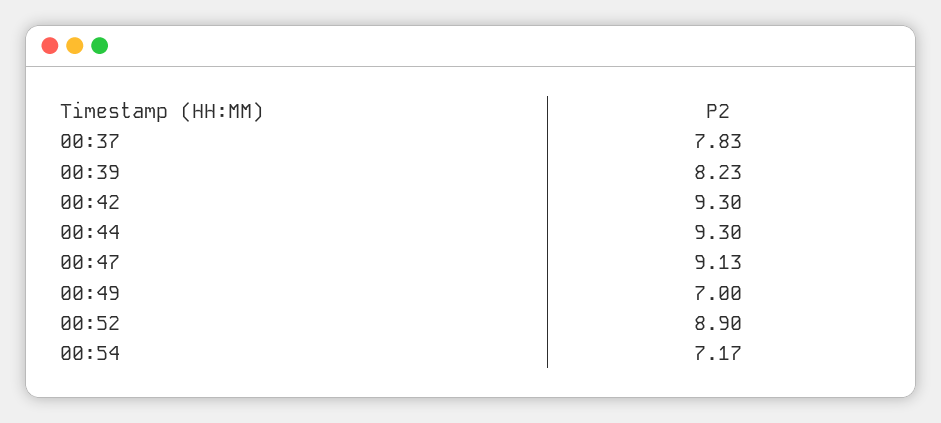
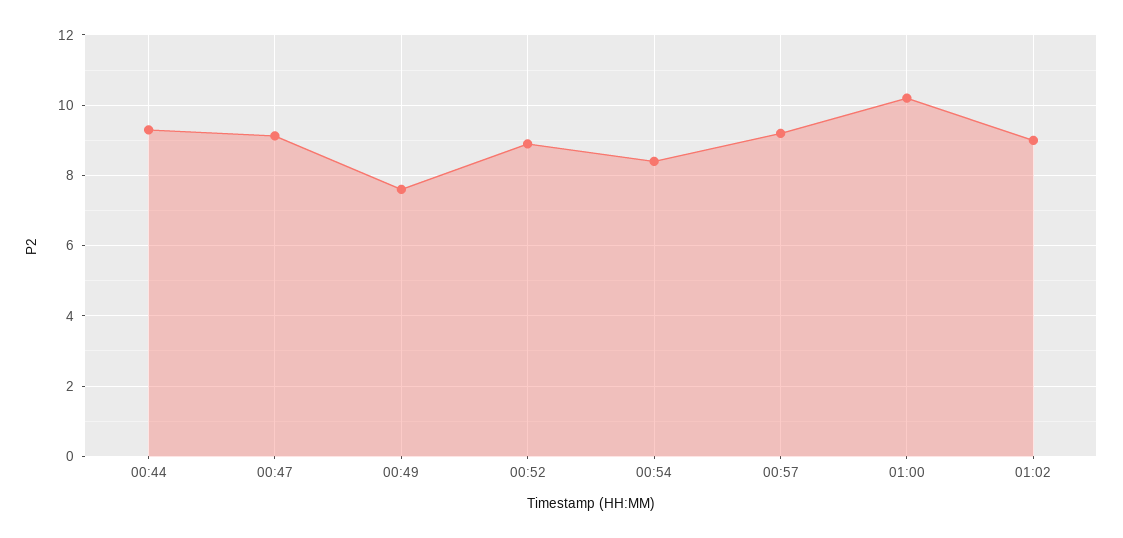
00:37: 7.83 -> none
00:39: 8.23 -> none
00:42: 9.3 -> none
00:49: 7 -> 7.6
00:54: 7.17 -> 8.4
00:57: none -> 9.2
01:00: none -> 10.2
01:02: none -> 9

